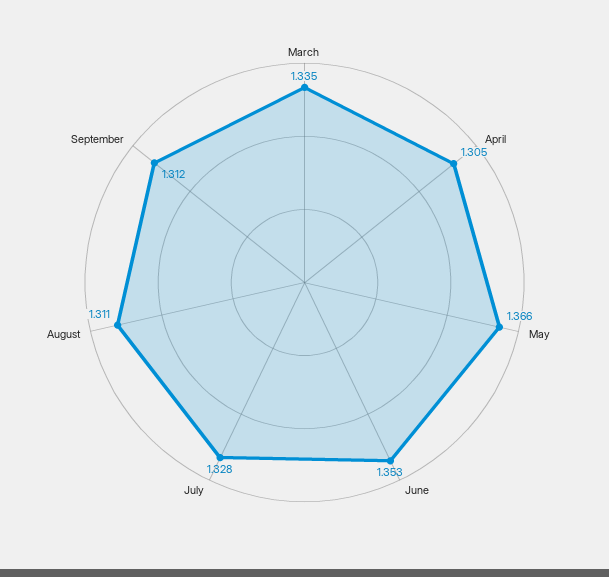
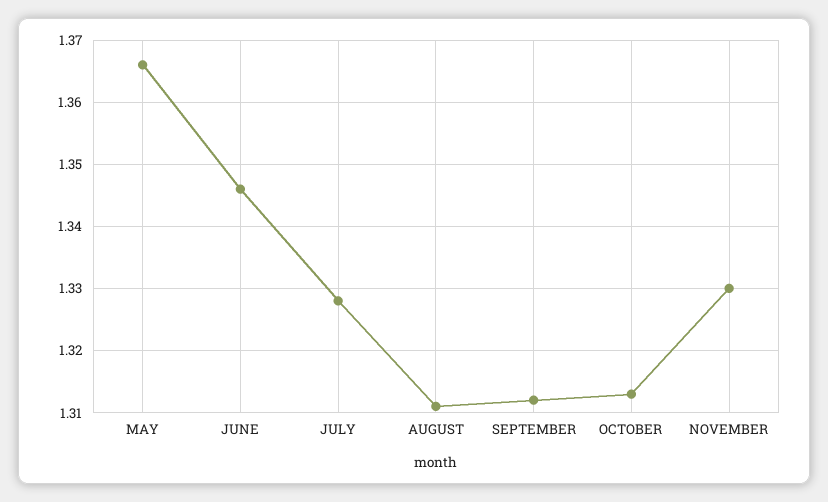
March: 1.335 -> none
April: 1.305 -> none
June: 1.353 -> 1.346
OCTOBER: none -> 1.313
NOVEMBER: none -> 1.33

